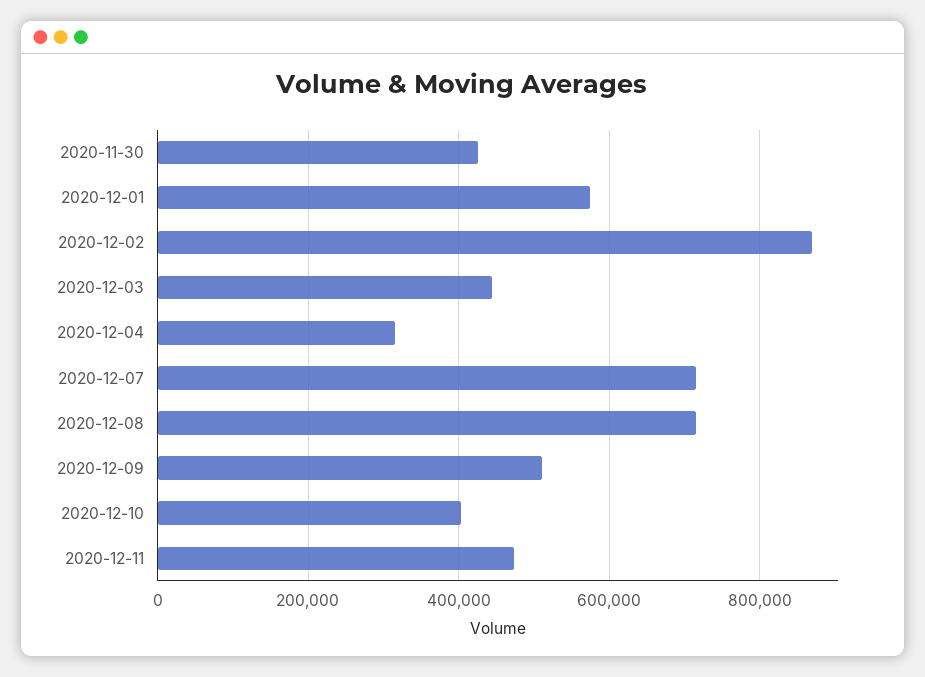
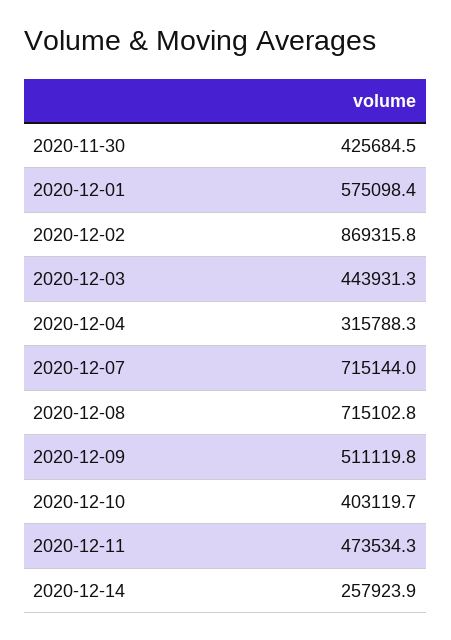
2020-12-14: none -> 257923.9

